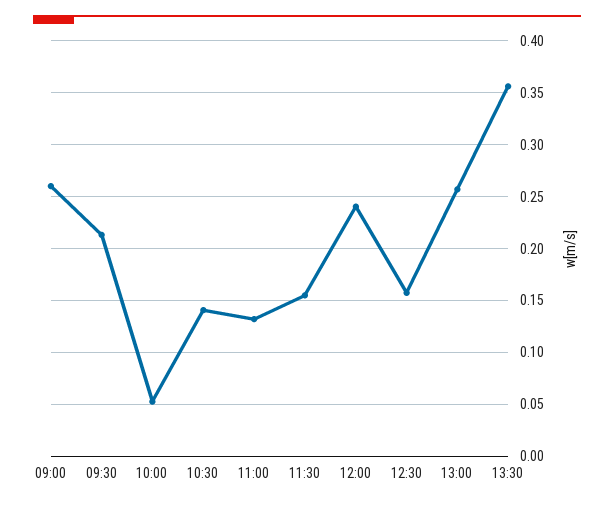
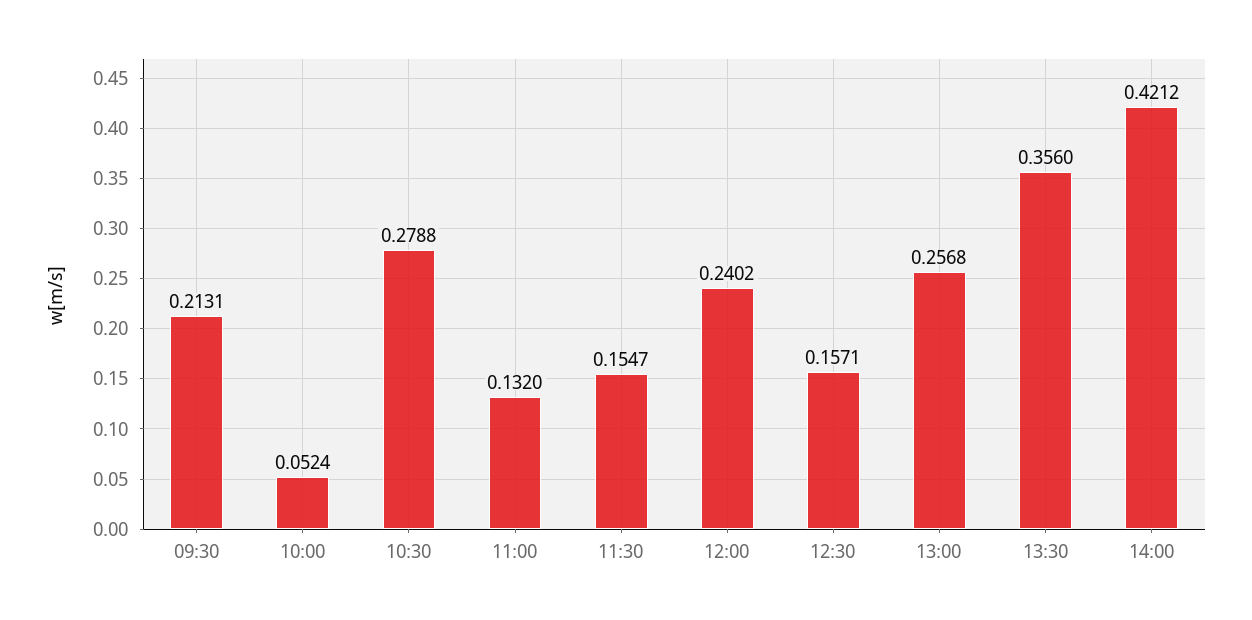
09:00: 0.26 -> none
10:30: 0.14 -> 0.2788
14:00: none -> 0.4212

